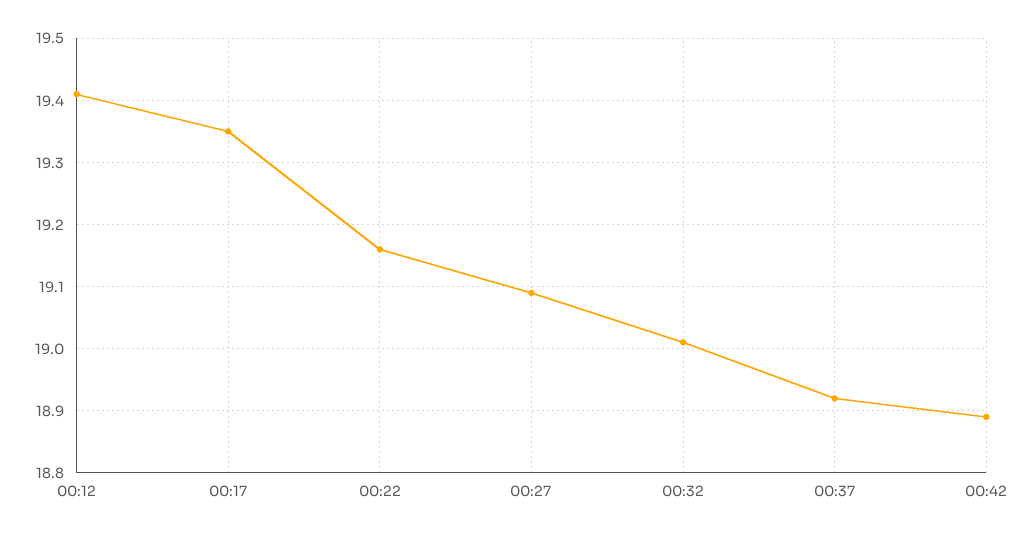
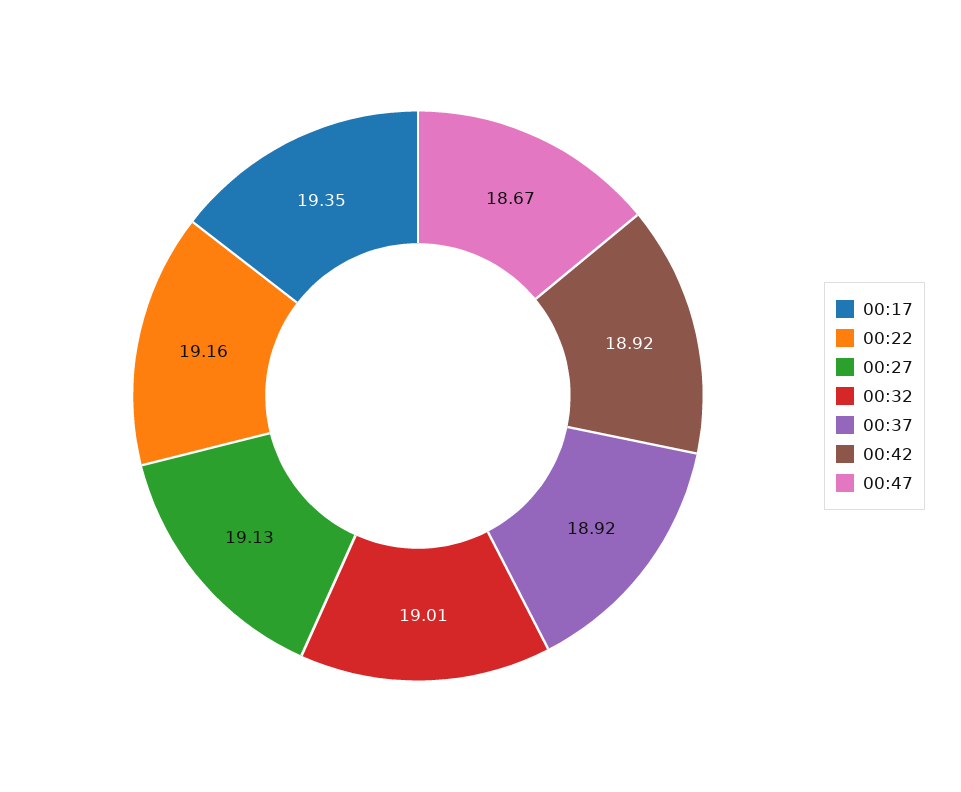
00:12: 19.41 -> none
00:27: 19.09 -> 19.13
00:42: 18.89 -> 18.92
00:47: none -> 18.67

